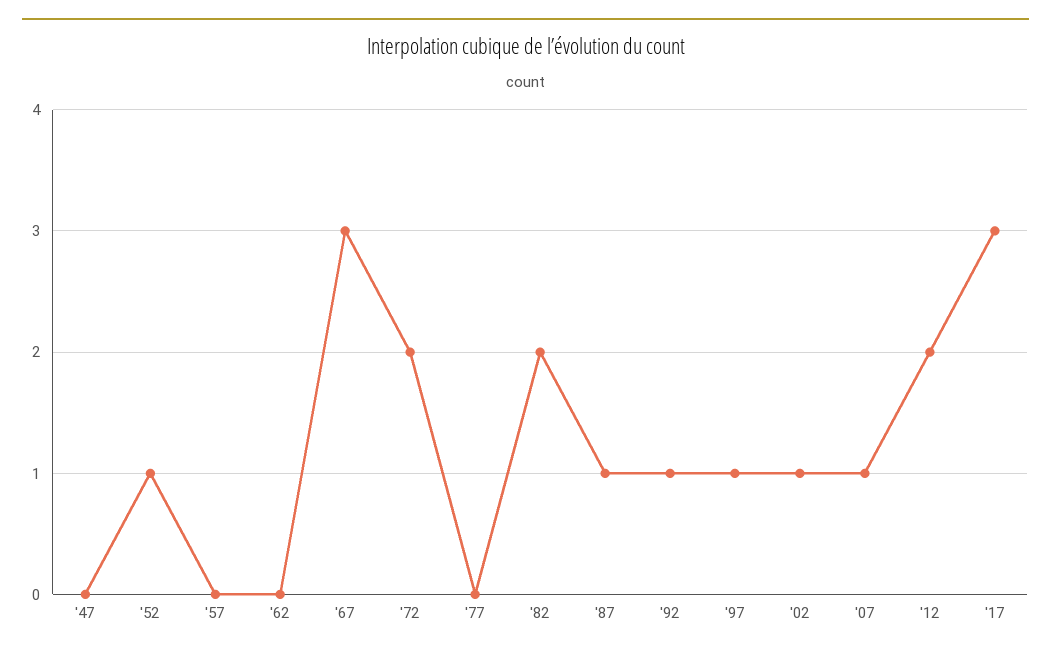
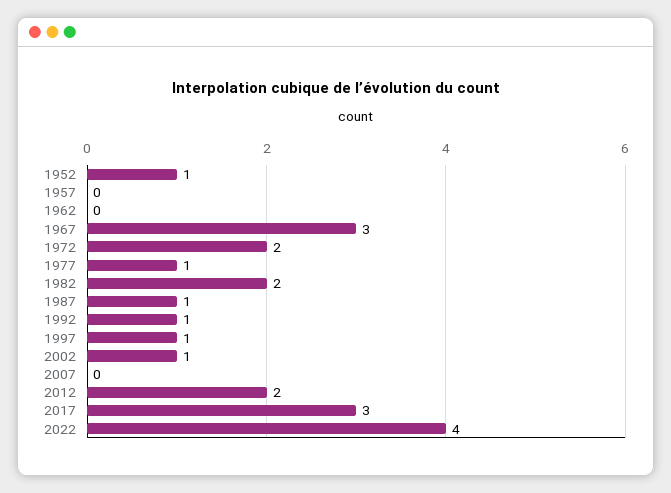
'47: 0 -> none
'77: 0 -> 1
'07: 1 -> 0
2022: none -> 4

